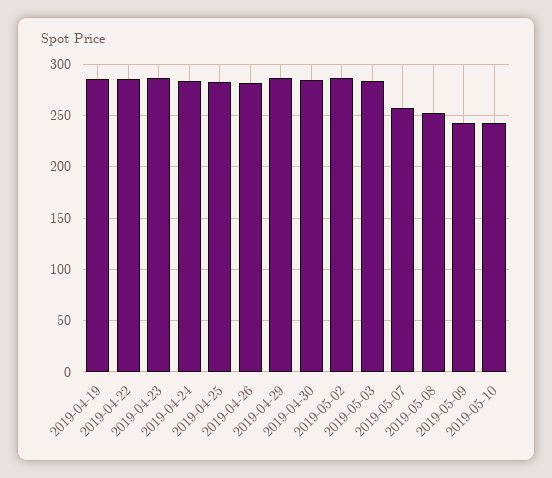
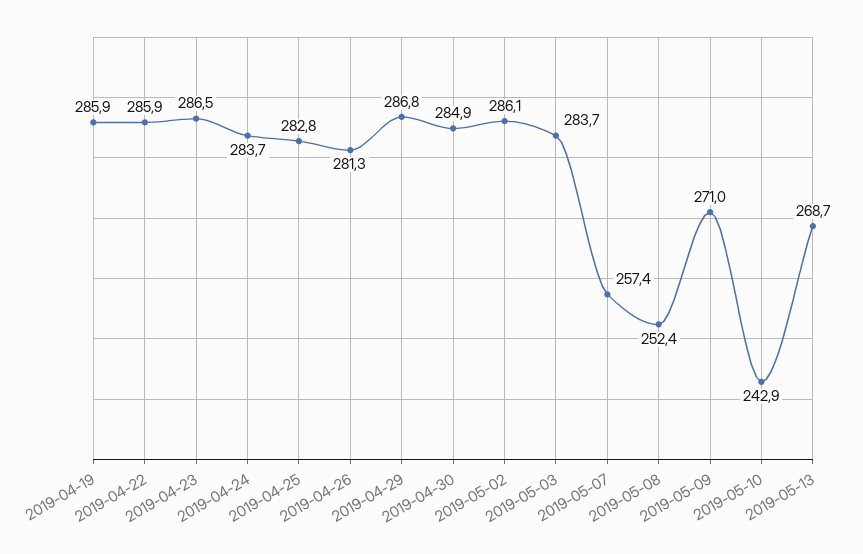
2019-05-09: 240 -> 271
2019-05-13: none -> 268.7

